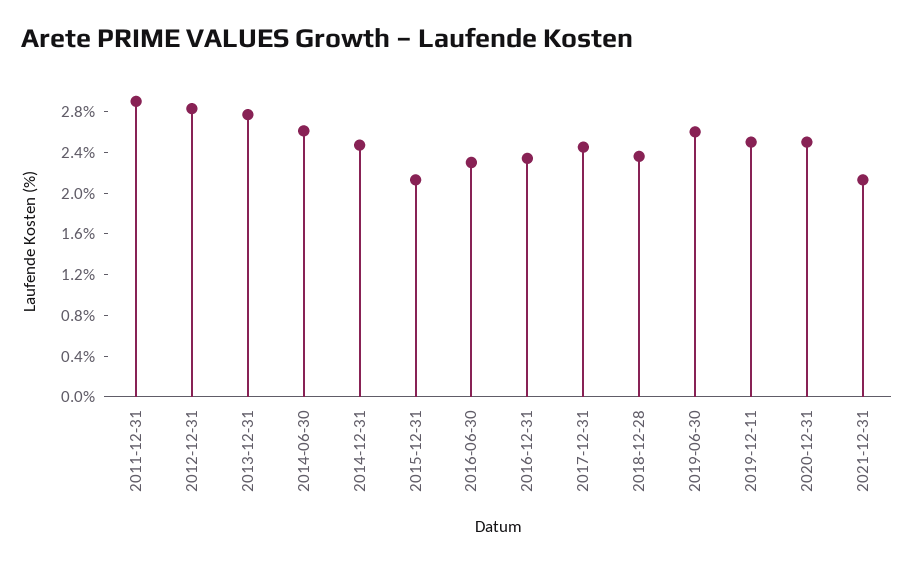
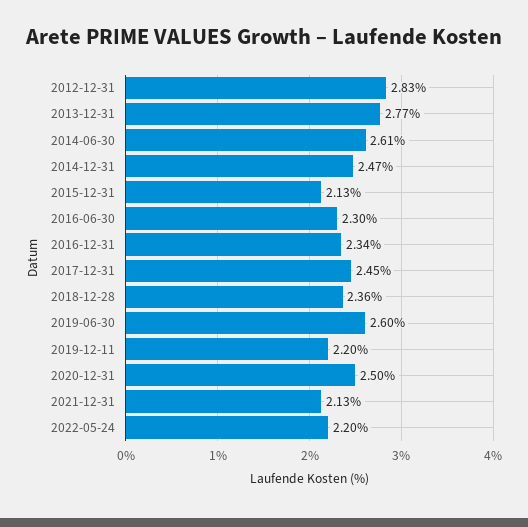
2011-12-31: 2.9 -> none
2019-12-11: 2.5 -> 2.2
2022-05-24: none -> 2.2

